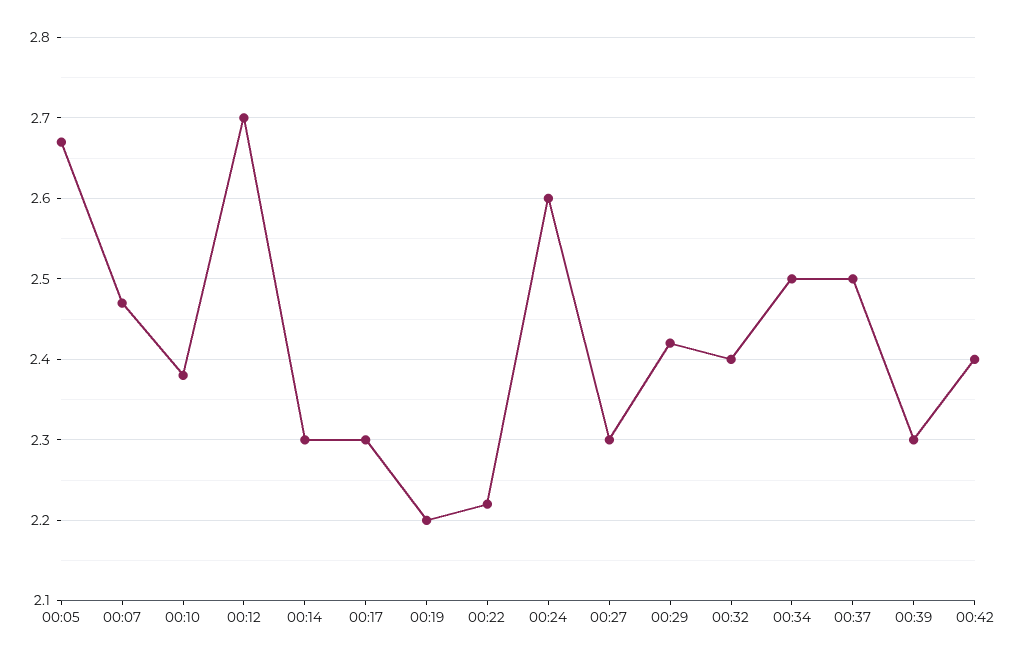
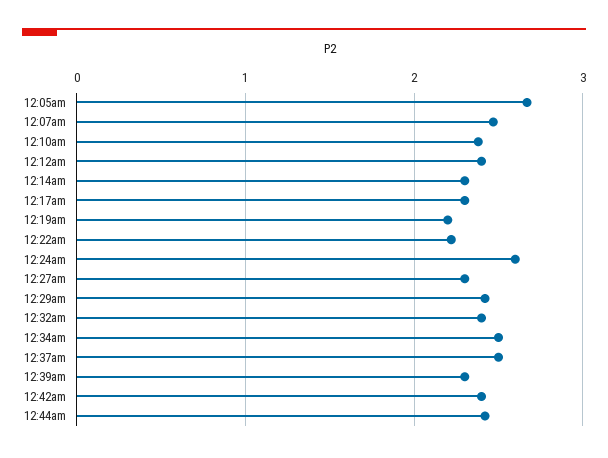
00:12: 2.7 -> 2.4
12:44am: none -> 2.4

